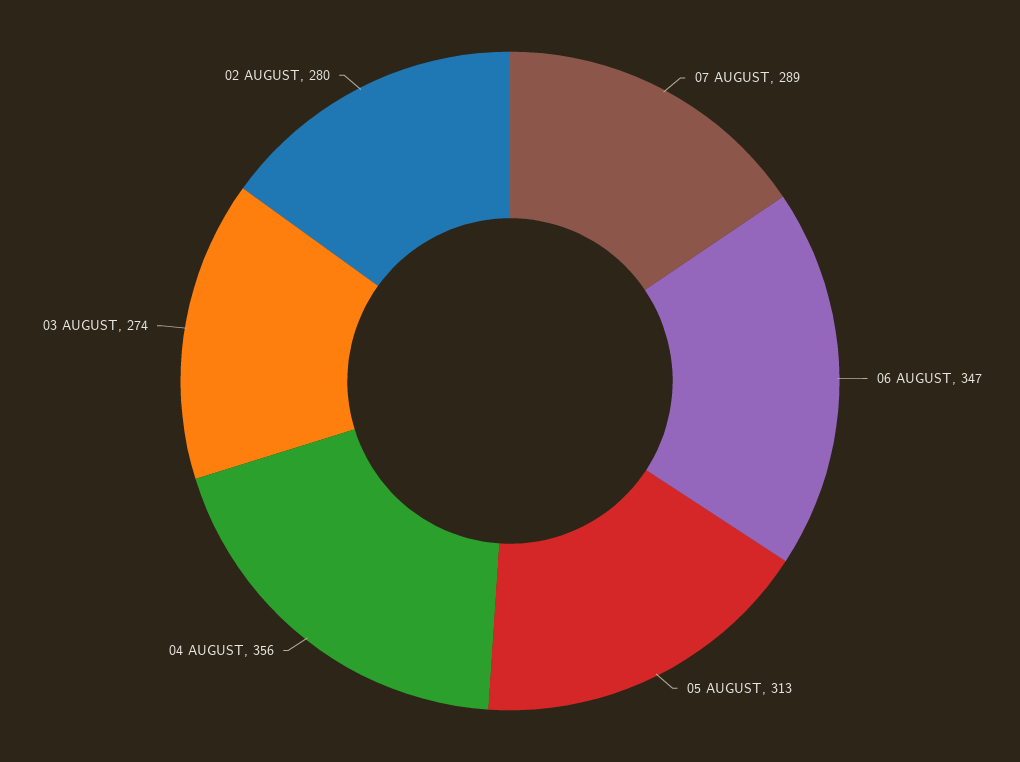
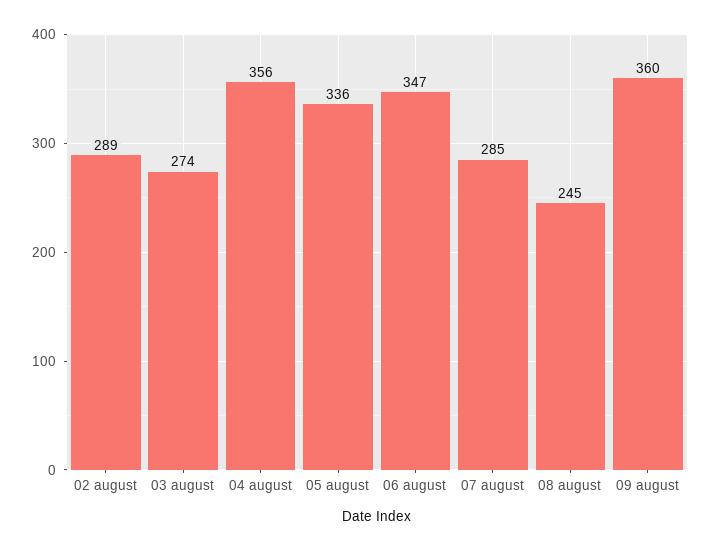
07 AUGUST: 289 -> 285
05 AUGUST: 313 -> 336
02 AUGUST: 280 -> 289
08 august: none -> 245
09 august: none -> 360

